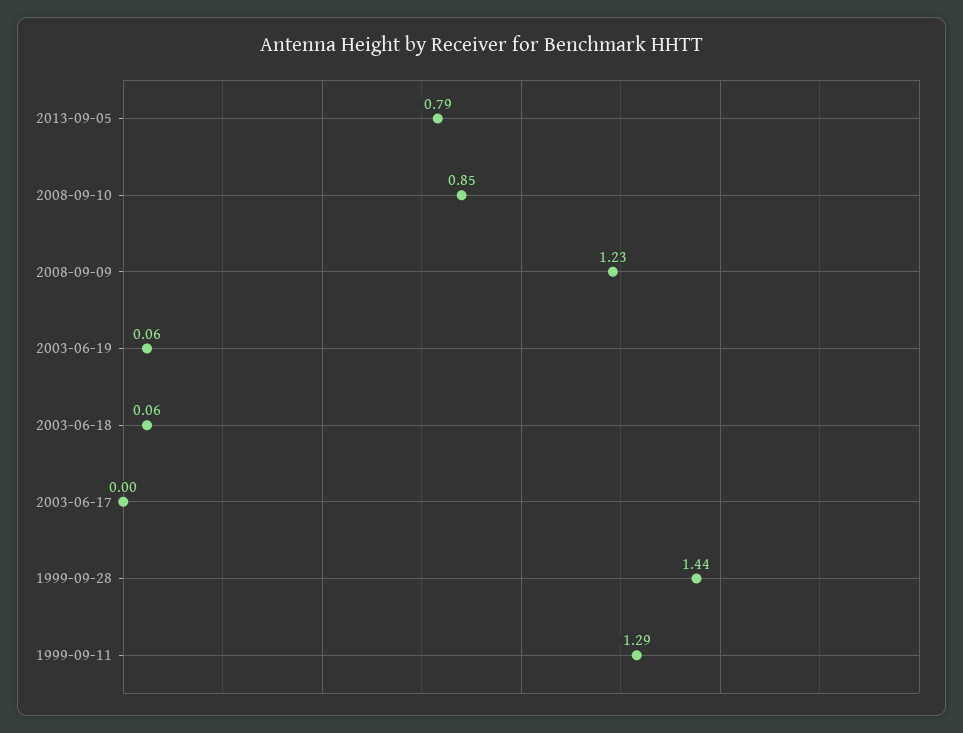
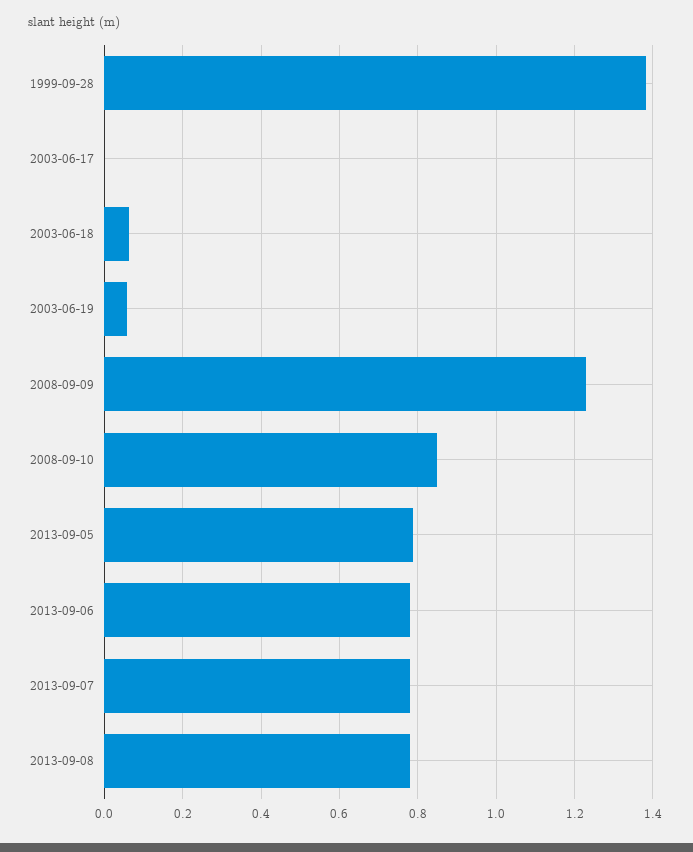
1999-09-28: 1.44 -> 1.38
1999-09-11: 1.29 -> none
2013-09-06: none -> 0.78
2013-09-07: none -> 0.78
2013-09-08: none -> 0.78

